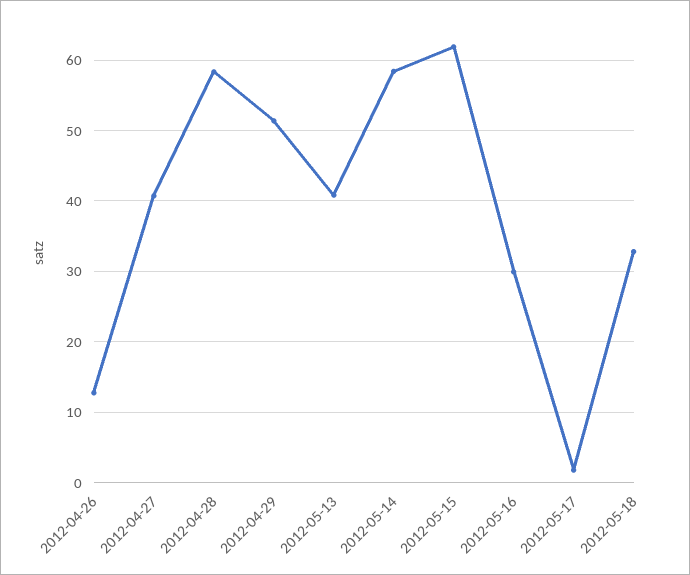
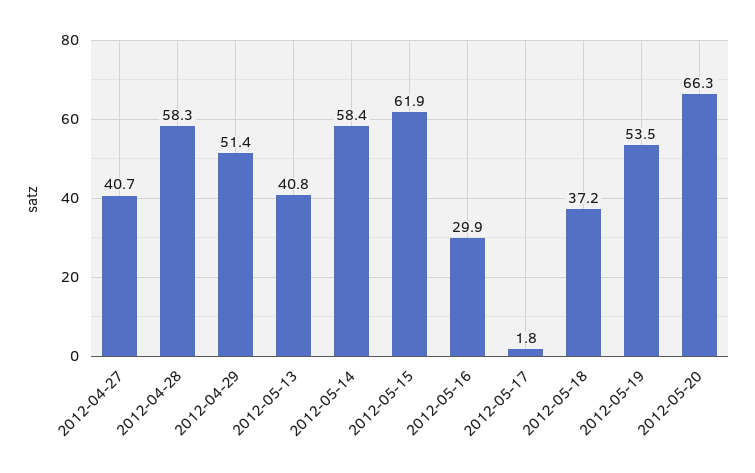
2012-04-26: 13 -> none
2012-05-18: 33 -> 37.2
2012-05-19: none -> 53.5
2012-05-20: none -> 66.3

